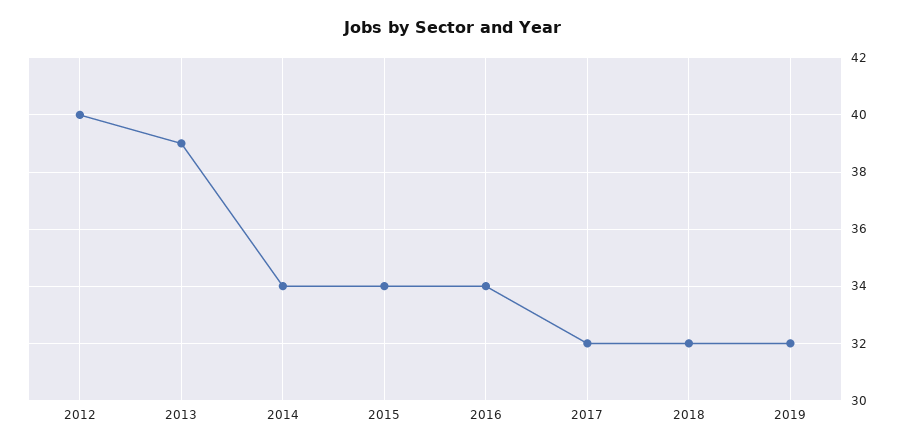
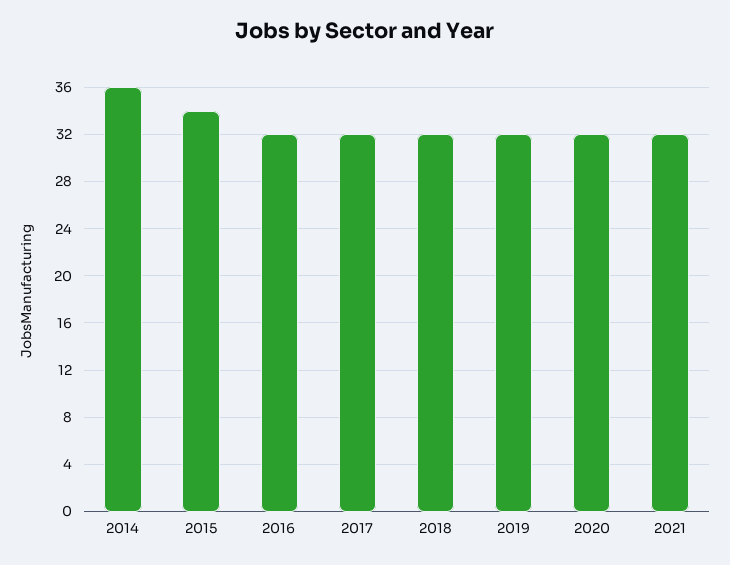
2012: 40 -> none
2013: 39 -> none
2014: 34 -> 36
2016: 34 -> 32
2020: none -> 32
2021: none -> 32

